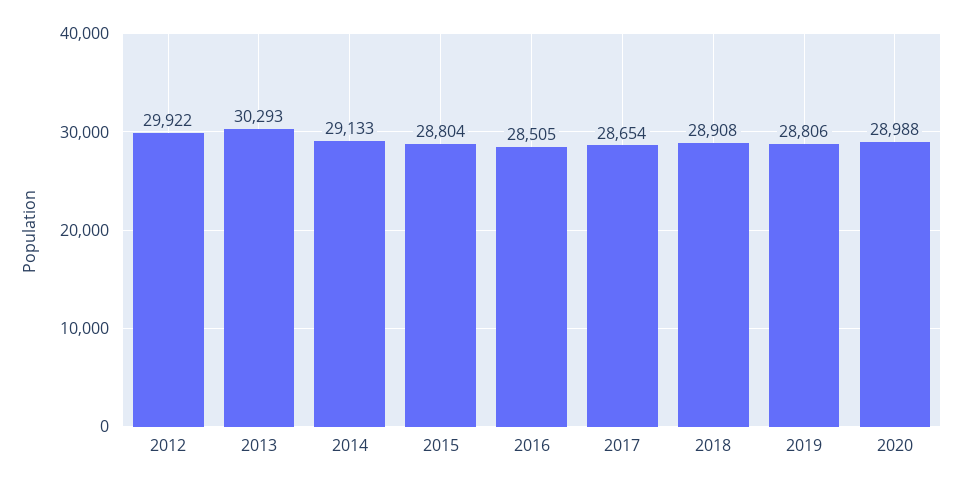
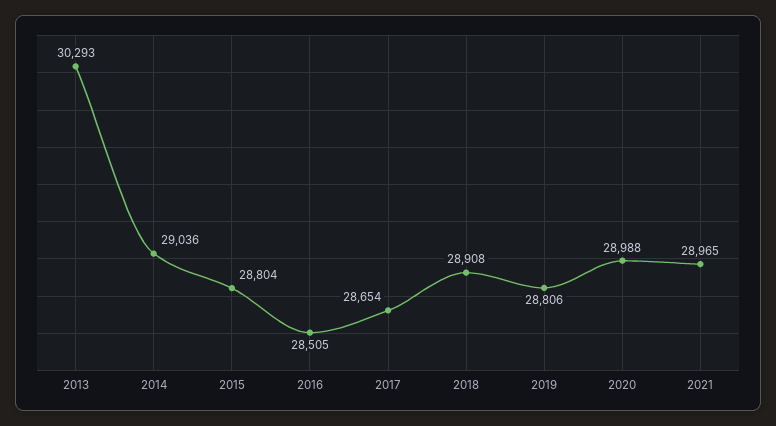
2012: 29922 -> none
2014: 29133 -> 29036
2021: none -> 28965

